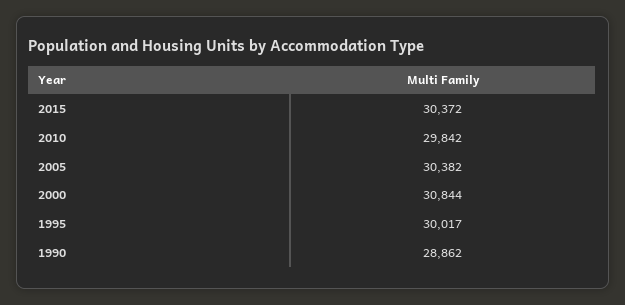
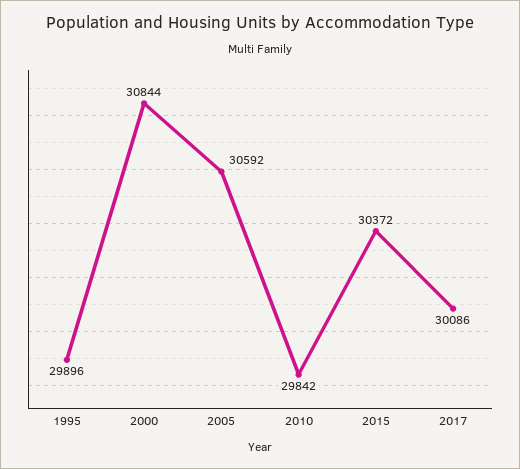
2005: 30382 -> 30592
1995: 30017 -> 29896
1990: 28862 -> none
2017: none -> 30086

